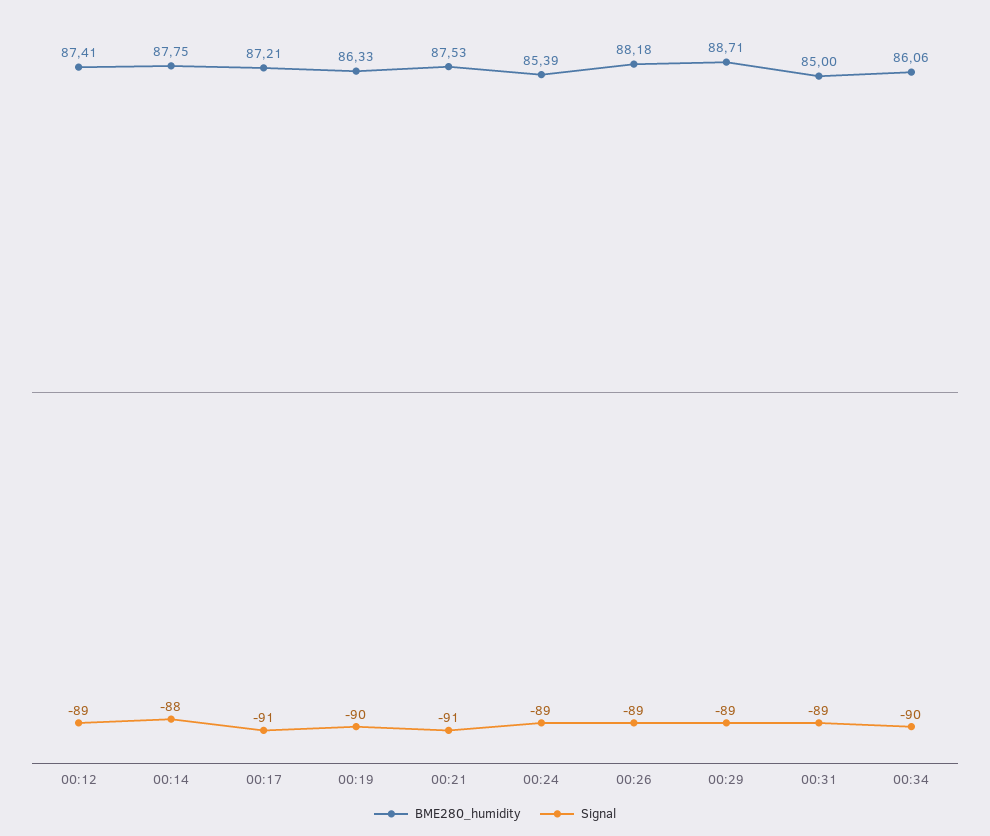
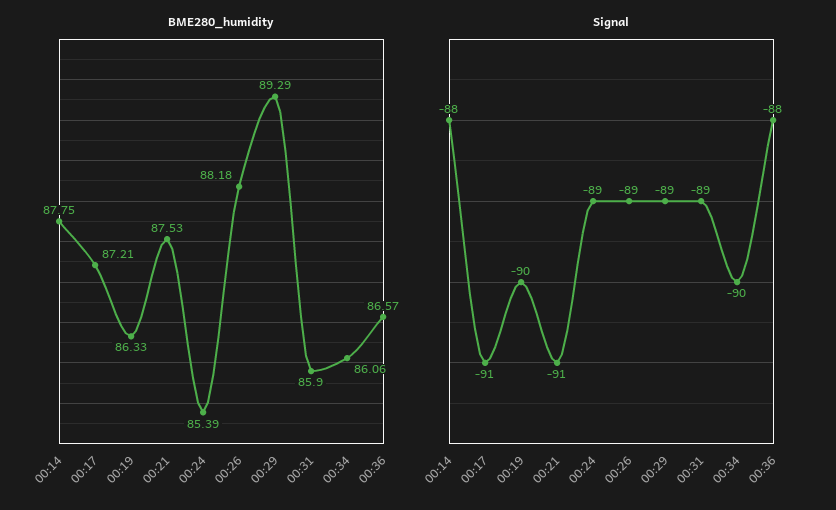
BME280_humidity, 00:12: 87.41 -> none
Signal, 00:12: -89 -> none
BME280_humidity, 00:29: 88.71 -> 89.29
BME280_humidity, 00:31: 85 -> 85.9
BME280_humidity, 00:36: none -> 86.57
Signal, 00:36: none -> -88

